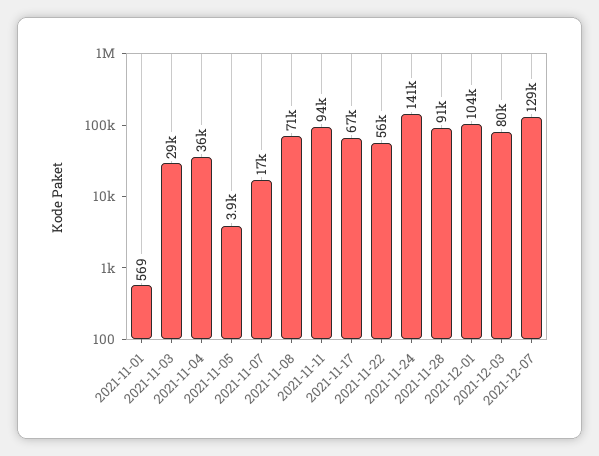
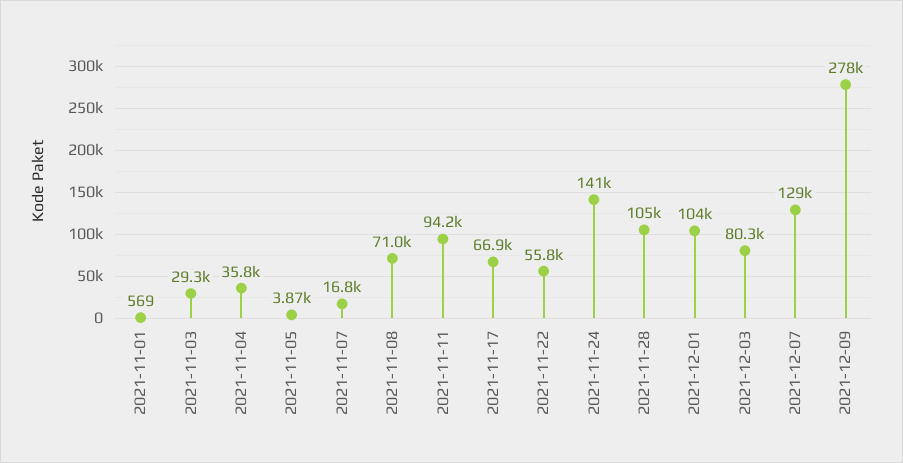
2021-11-28: 91000 -> 105000
2021-12-09: none -> 278000

